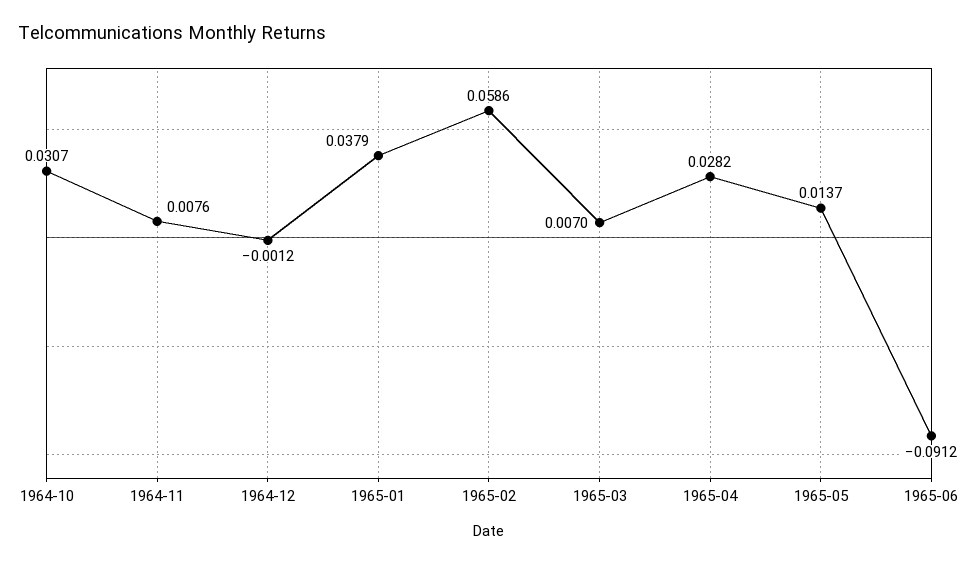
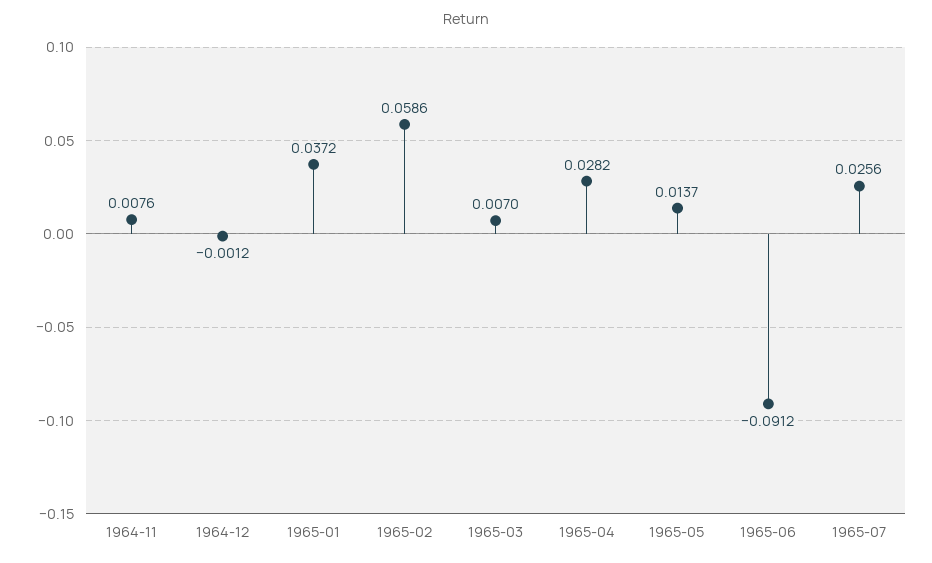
1964-10: 0.0307 -> none
1965-01: 0.0379 -> 0.0372
1965-07: none -> 0.0256

